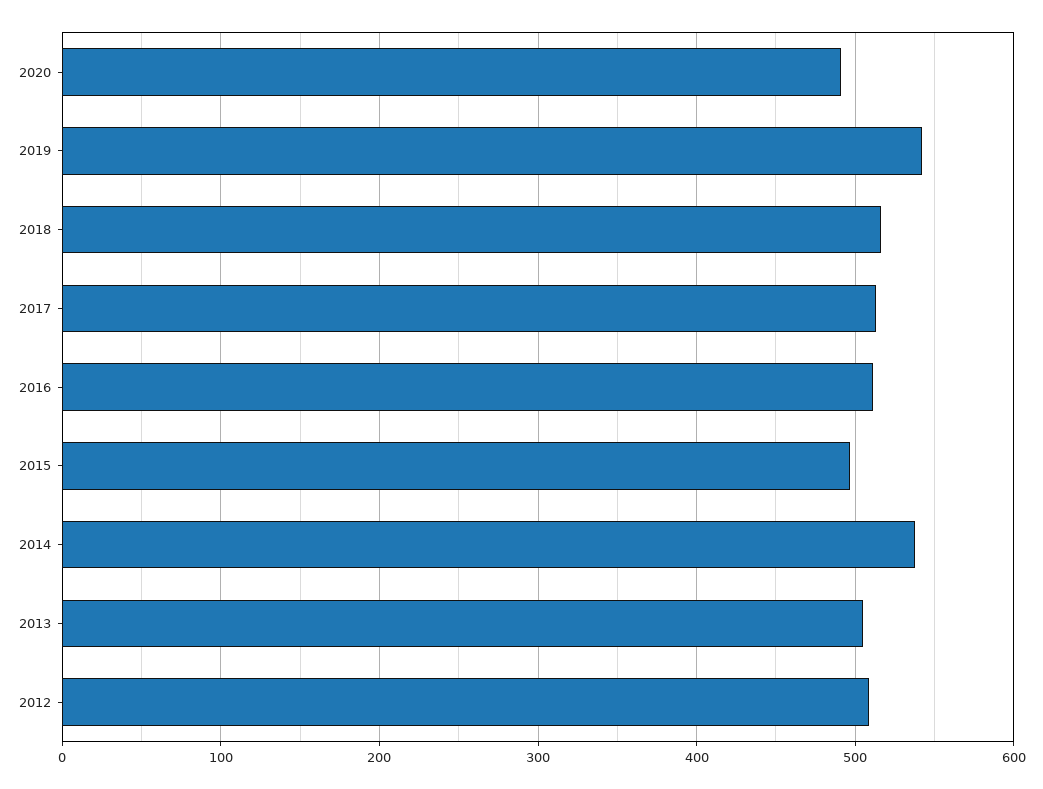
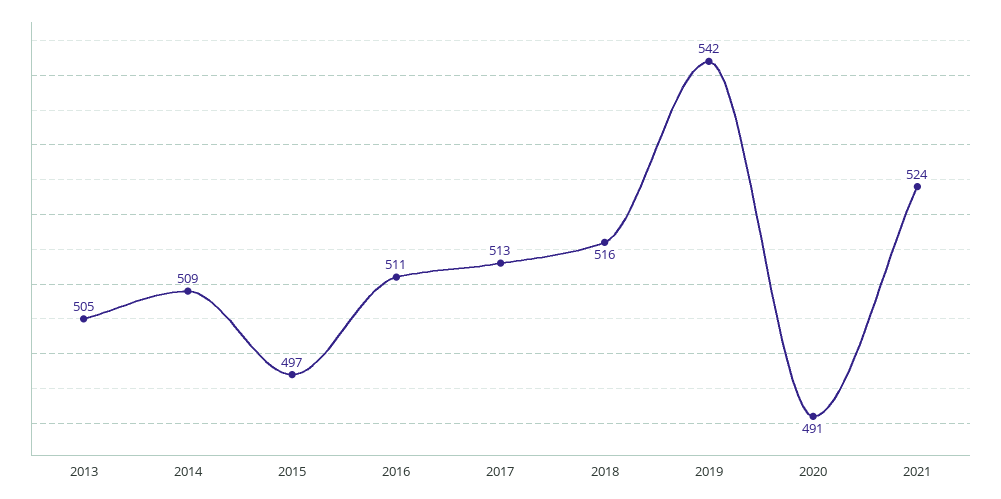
2014: 540 -> 509
2012: 510 -> none
2021: none -> 524

